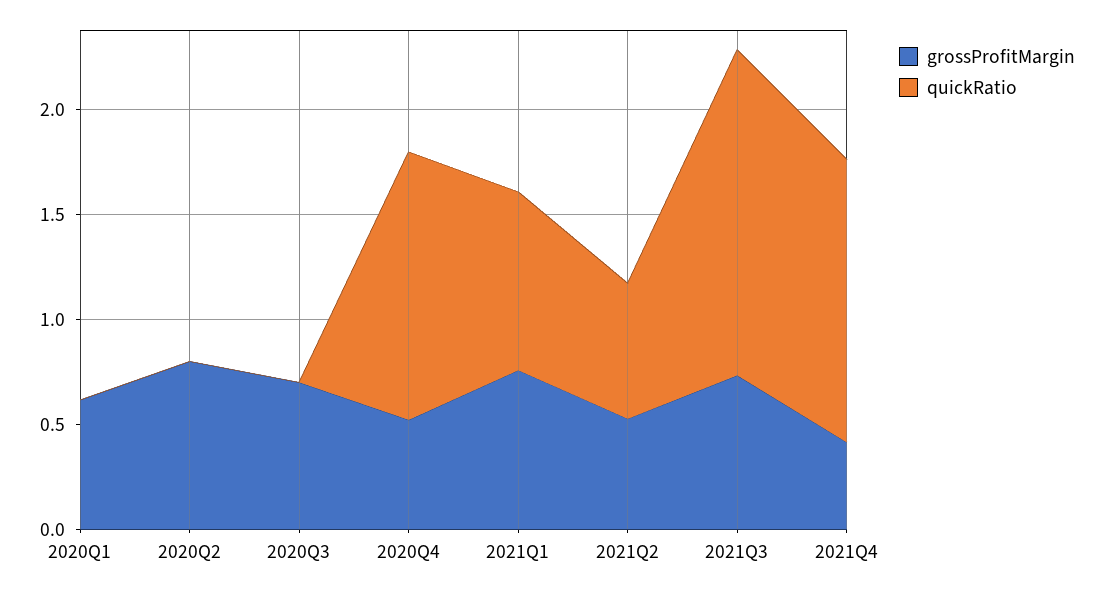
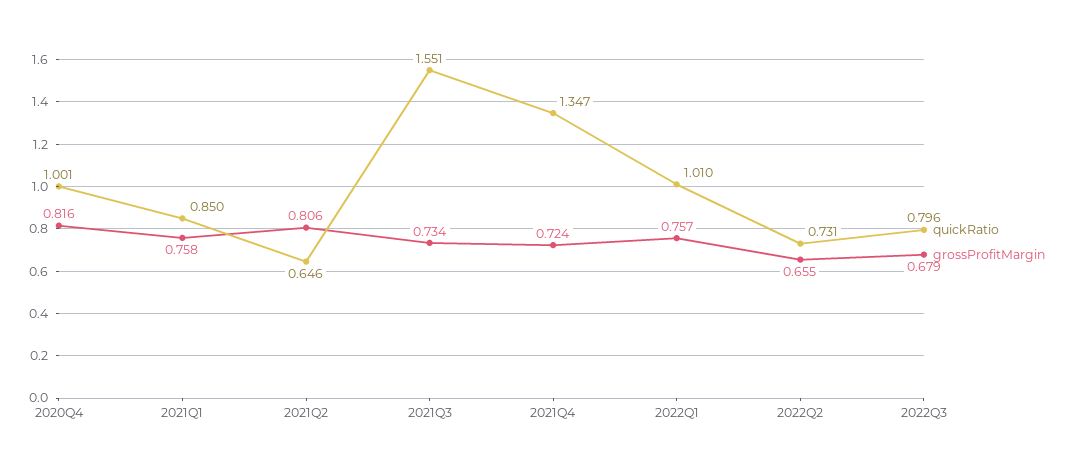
grossProfitMargin, 2020Q1: 0.6 -> none
quickRatio, 2020Q1: 0 -> none
grossProfitMargin, 2020Q2: 0.8 -> none
quickRatio, 2020Q2: 0 -> none
grossProfitMargin, 2020Q3: 0.7 -> none
quickRatio, 2020Q3: 0 -> none
grossProfitMargin, 2020Q4: 0.5 -> 0.816
quickRatio, 2020Q4: 1.3 -> 1.001
grossProfitMargin, 2021Q2: 0.5 -> 0.806
grossProfitMargin, 2021Q4: 0.4 -> 0.724
quickRatio, 2022Q1: none -> 1.01
grossProfitMargin, 2022Q1: none -> 0.757
quickRatio, 2022Q2: none -> 0.731
grossProfitMargin, 2022Q2: none -> 0.655
quickRatio, 2022Q3: none -> 0.796
grossProfitMargin, 2022Q3: none -> 0.679

